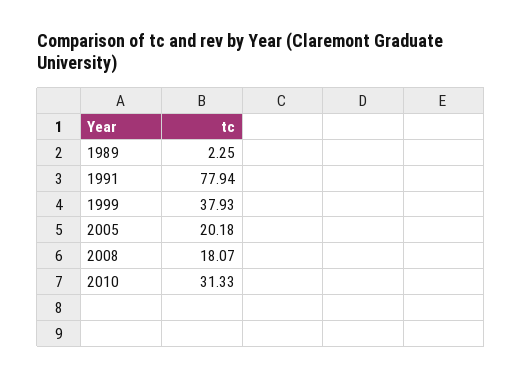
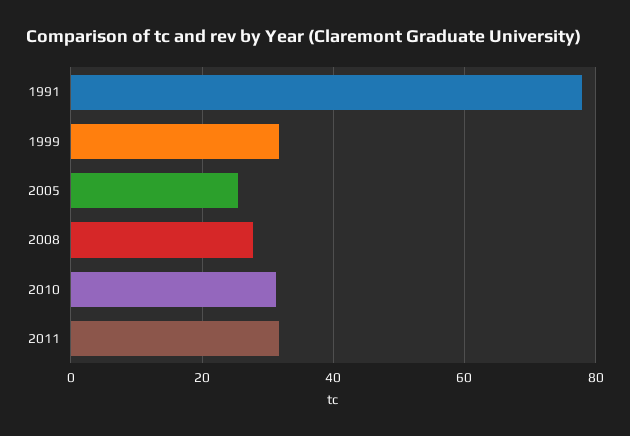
1989: 2.25 -> none
1999: 37.93 -> 32
2005: 20.18 -> 26
2008: 18.07 -> 28
2011: none -> 32

